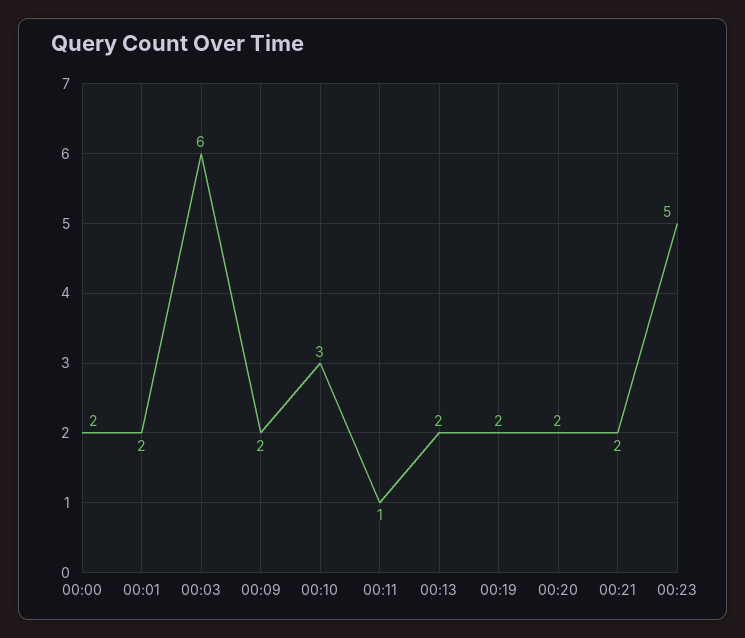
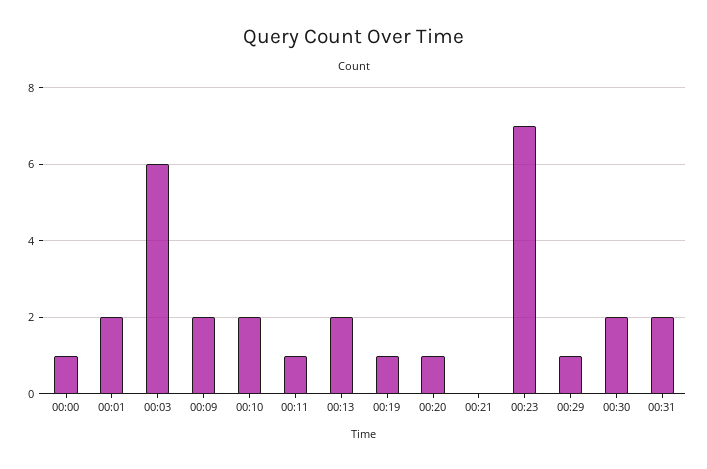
00:00: 2 -> 1
00:10: 3 -> 2
00:19: 2 -> 1
00:20: 2 -> 1
00:21: 2 -> 0
00:23: 5 -> 7
00:29: none -> 1
00:30: none -> 2
00:31: none -> 2

